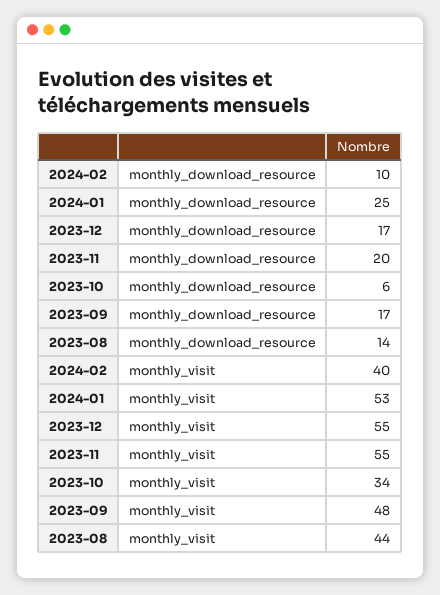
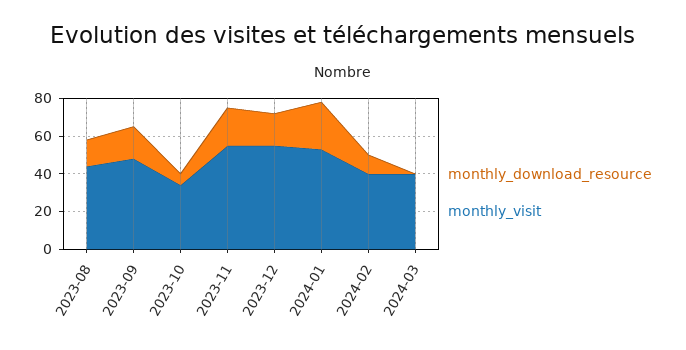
monthly_download_resource, 2024-03: none -> 0
monthly_visit, 2024-03: none -> 40

